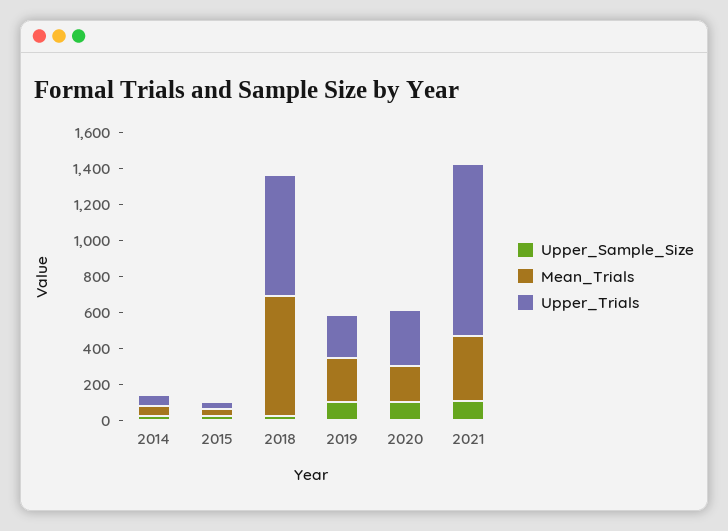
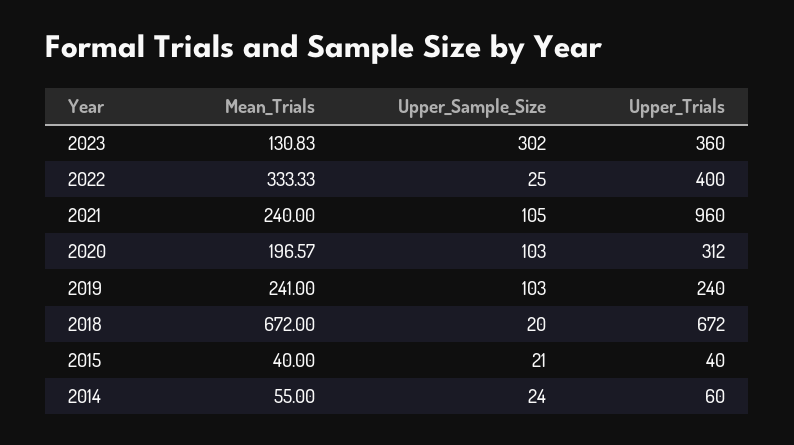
Mean_Trials, 2021: 350 -> 240
Mean_Trials, 2023: none -> 130.83
Upper_Sample_Size, 2023: none -> 302
Upper_Trials, 2023: none -> 360
Mean_Trials, 2022: none -> 333.33
Upper_Sample_Size, 2022: none -> 25
Upper_Trials, 2022: none -> 400

